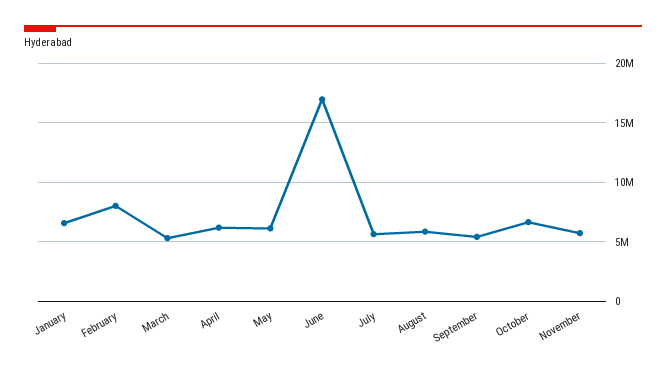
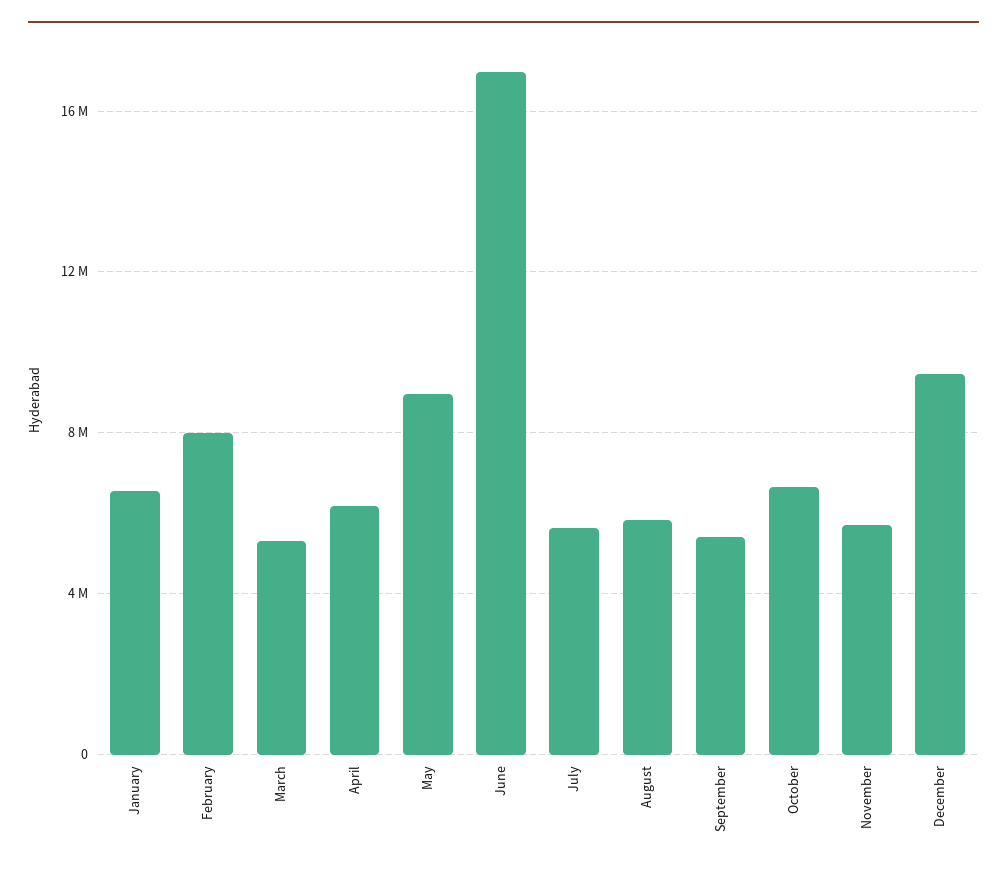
May: 6000000 -> 9000000
December: none -> 9500000

